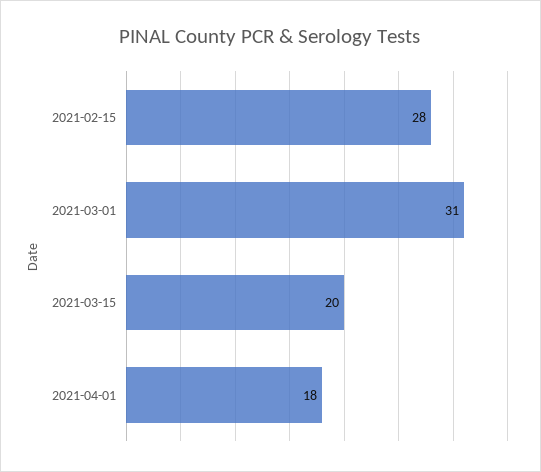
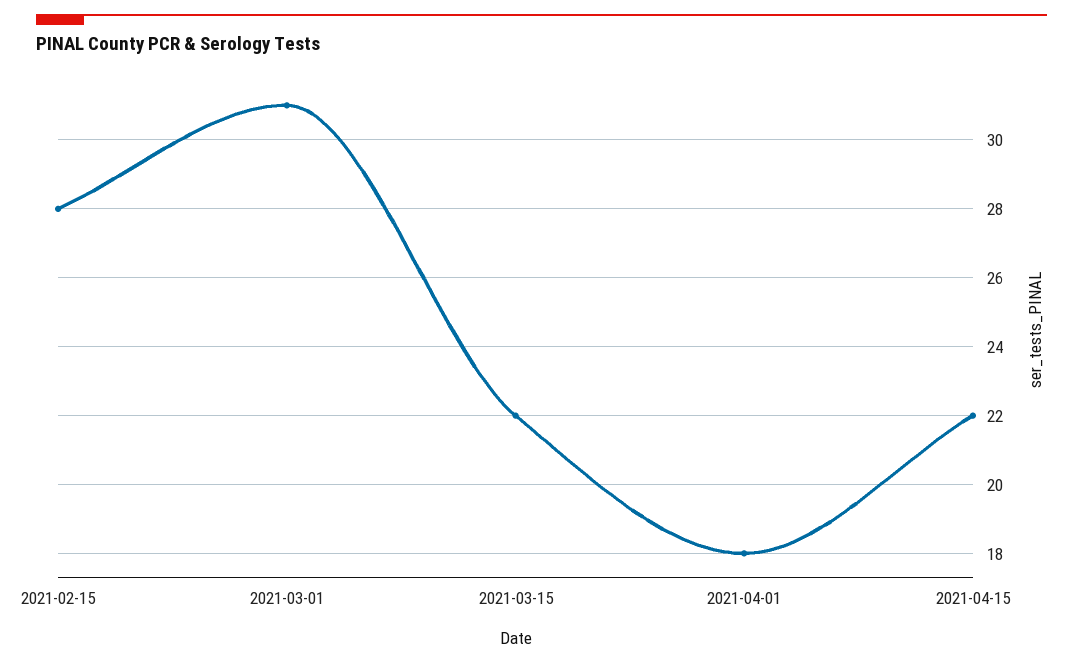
2021-03-15: 20 -> 22
2021-04-15: none -> 22

